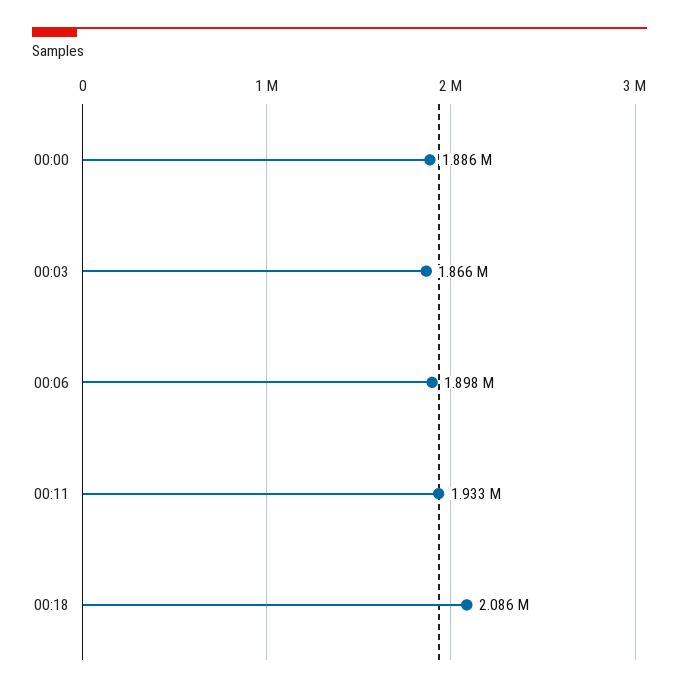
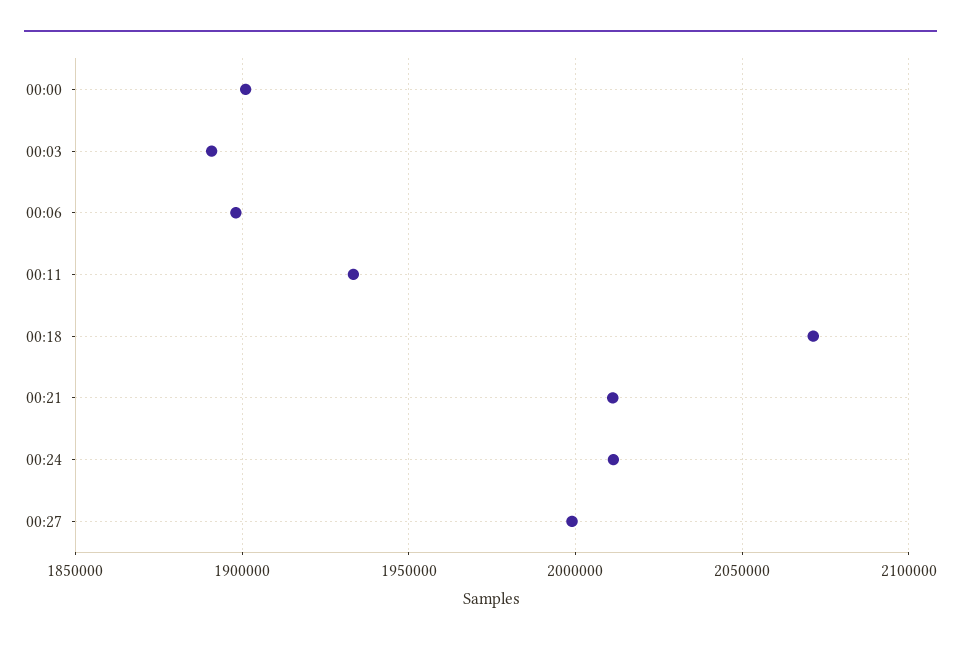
00:00: 1886000 -> 1900000
00:03: 1866000 -> 1890000
00:18: 2086000 -> 2070000
00:21: none -> 2010000
00:24: none -> 2010000
00:27: none -> 2000000

